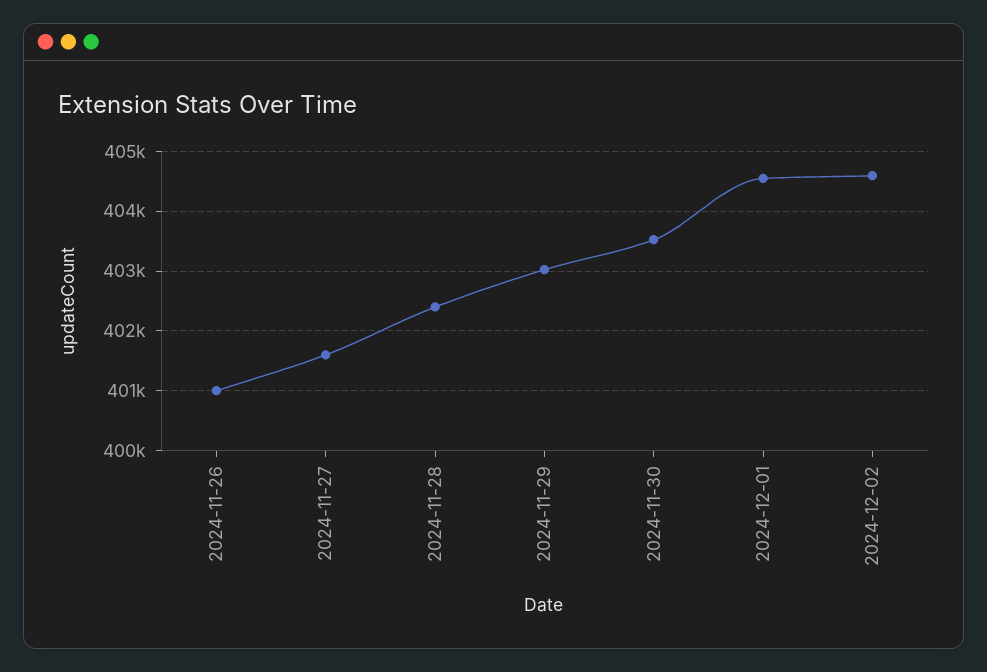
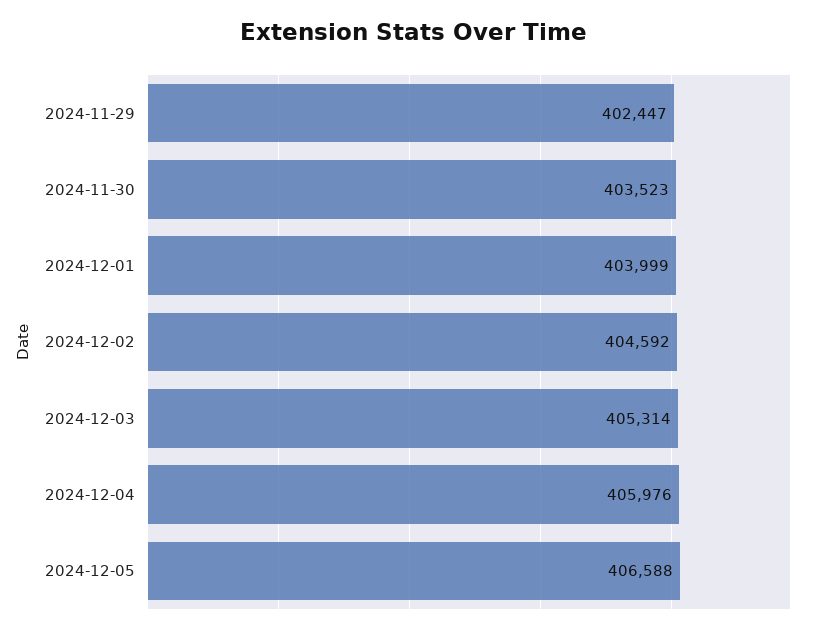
2024-11-26: 401000 -> none
2024-11-27: 401600 -> none
2024-11-28: 402400 -> none
2024-11-29: 403000 -> 402447
2024-12-01: 404600 -> 403999
2024-12-03: none -> 405314
2024-12-04: none -> 405976
2024-12-05: none -> 406588

